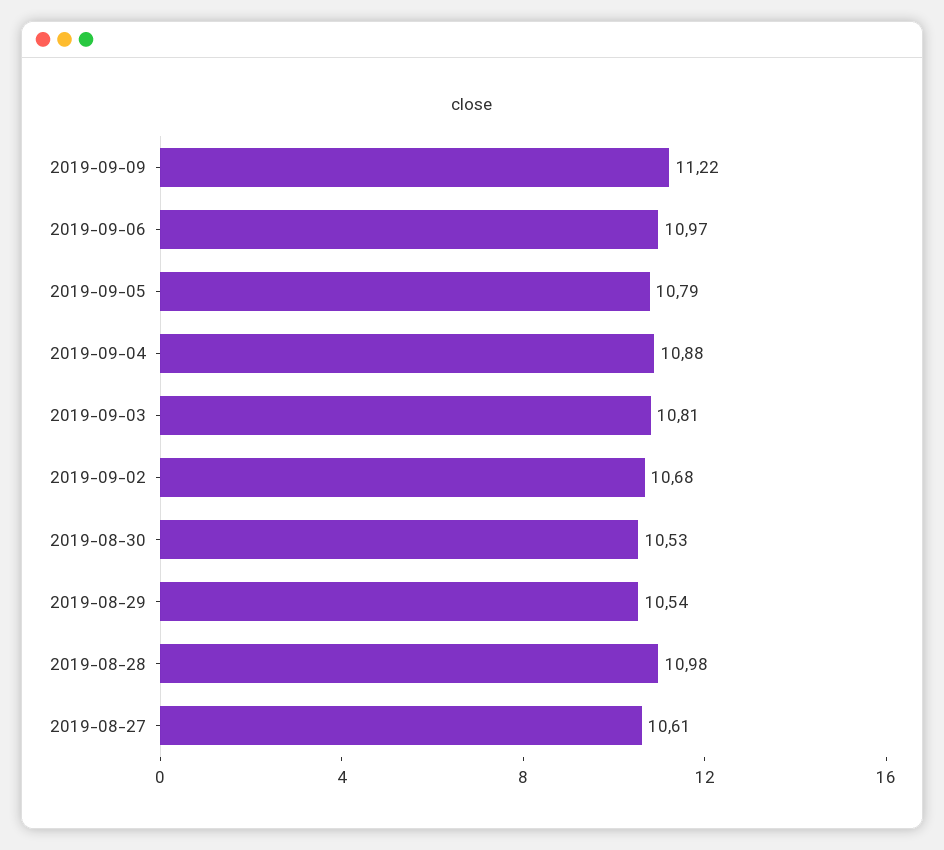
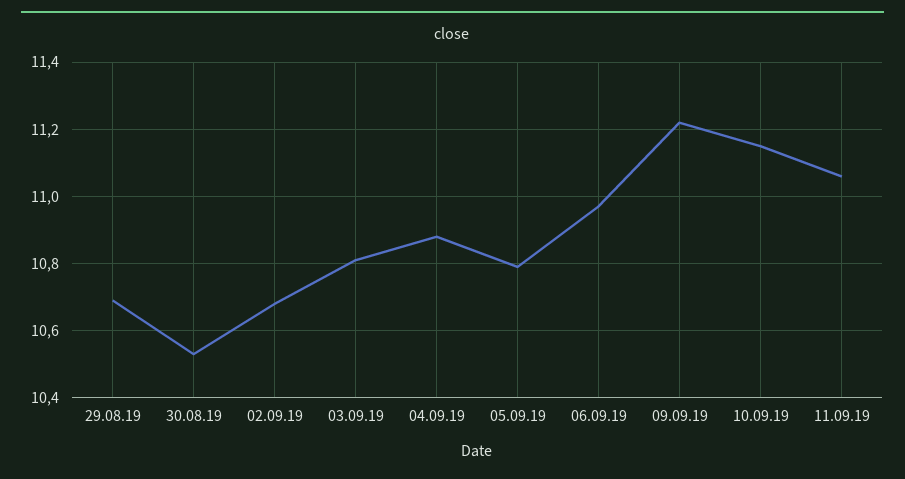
2019-08-29: 10.54 -> 10.7
2019-08-28: 10.98 -> none
2019-08-27: 10.61 -> none
10.09.19: none -> 11.15
11.09.19: none -> 11.05

